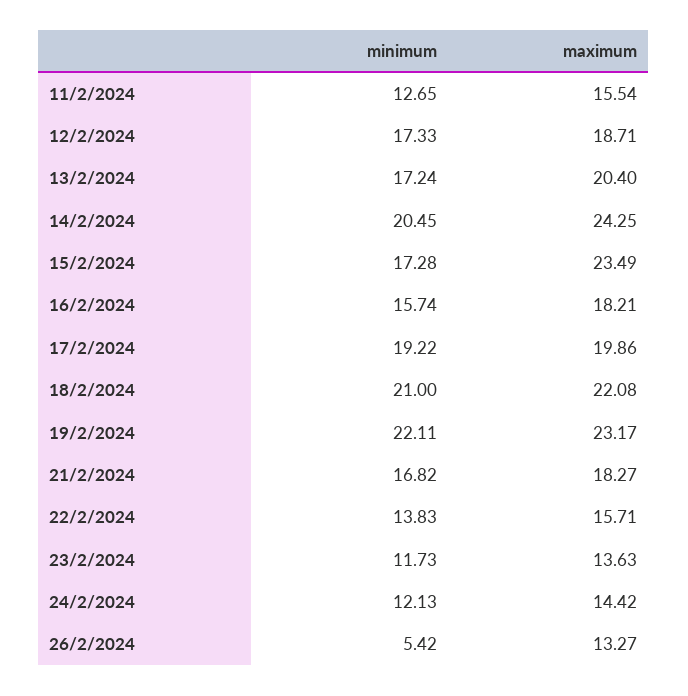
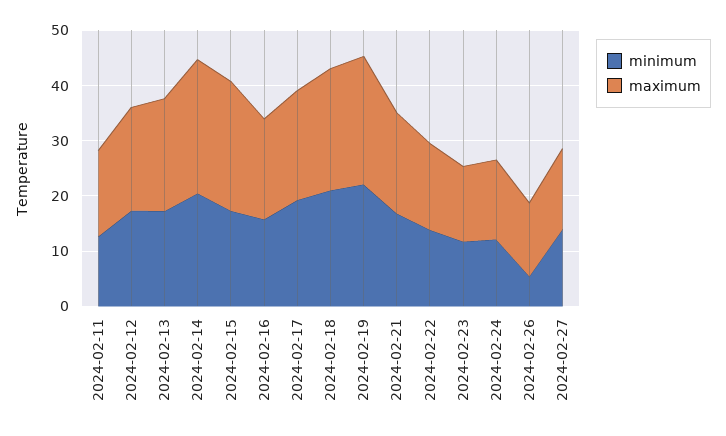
minimum, 2024-02-27: none -> 14
maximum, 2024-02-27: none -> 14

